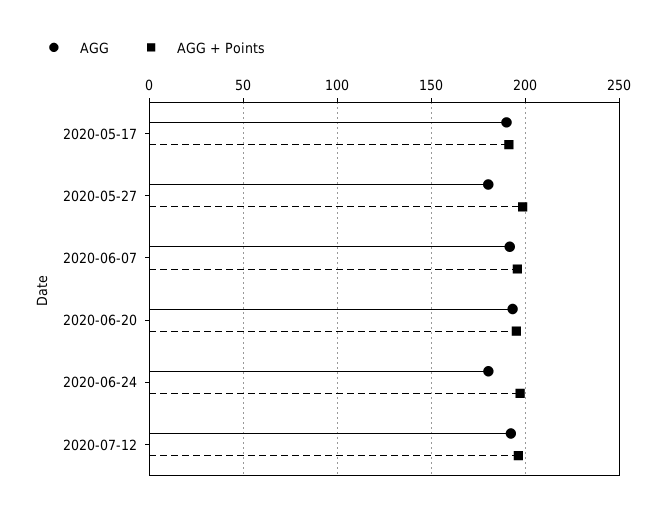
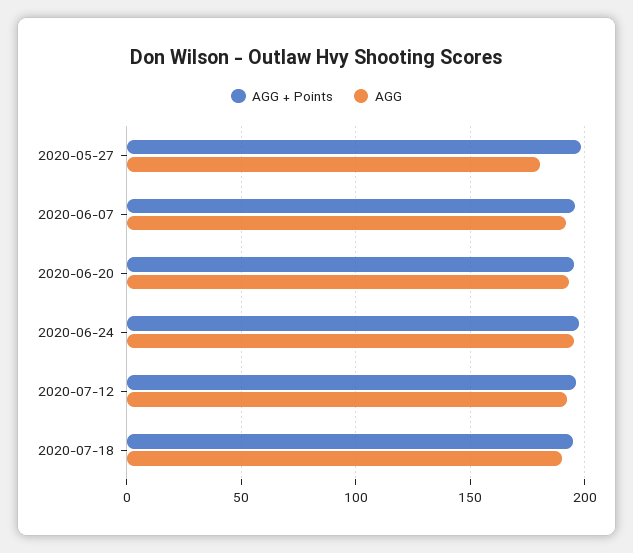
AGG, 2020-05-17: 190 -> none
AGG + Points, 2020-05-17: 190 -> none
AGG, 2020-06-24: 180 -> 195
AGG + Points, 2020-07-18: none -> 195
AGG, 2020-07-18: none -> 190

